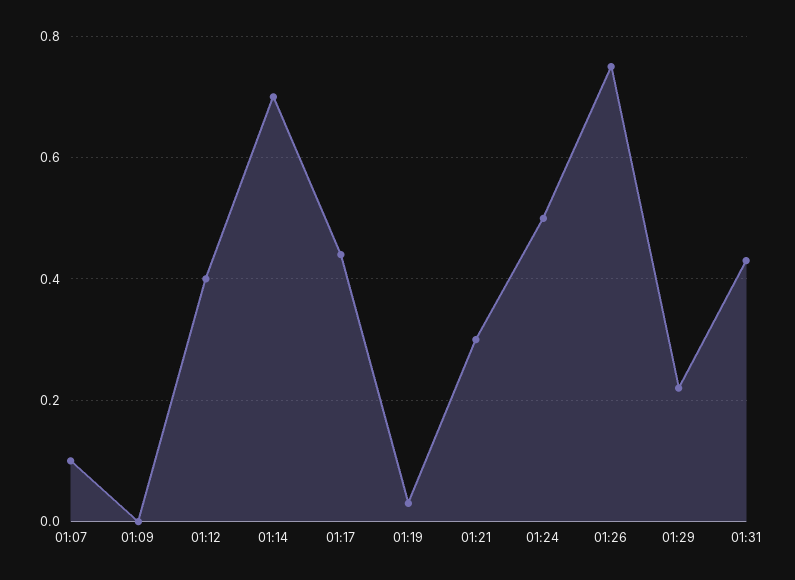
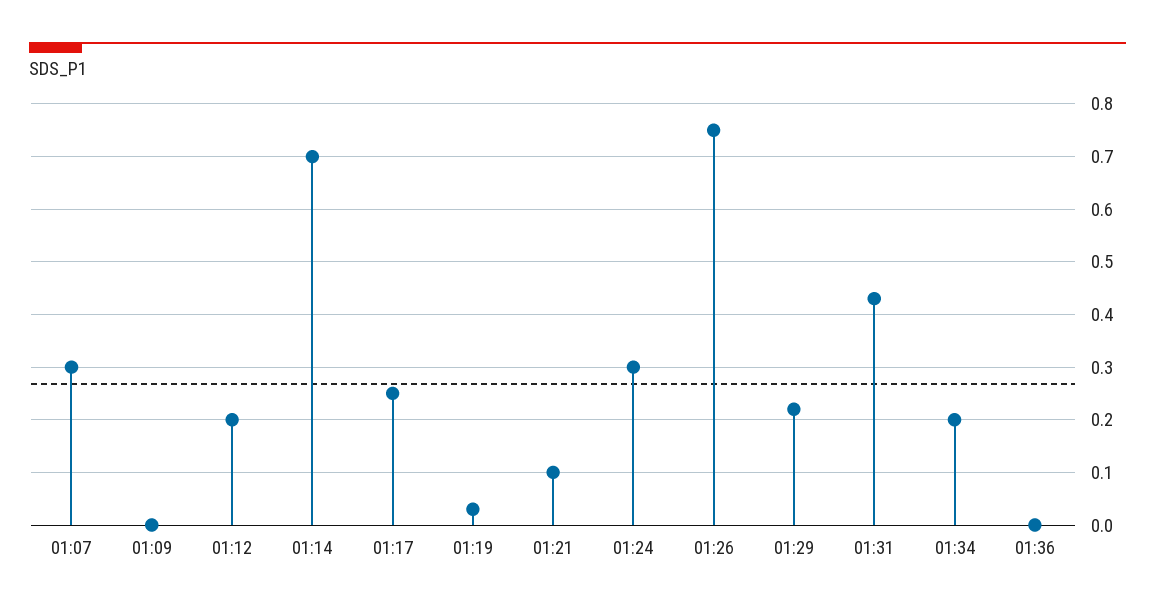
01:07: 0.1 -> 0.3
01:12: 0.4 -> 0.2
01:17: 0.45 -> 0.25
01:21: 0.3 -> 0.1
01:24: 0.5 -> 0.3
01:34: none -> 0.2
01:36: none -> 0

